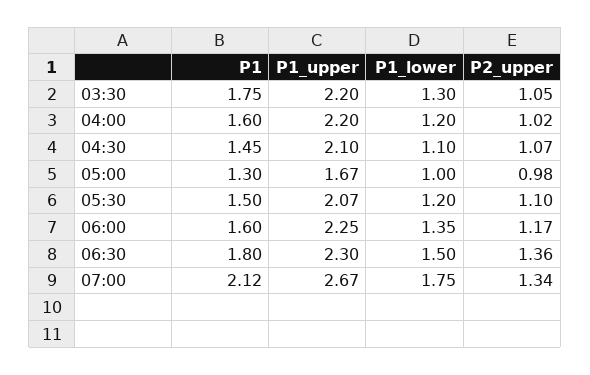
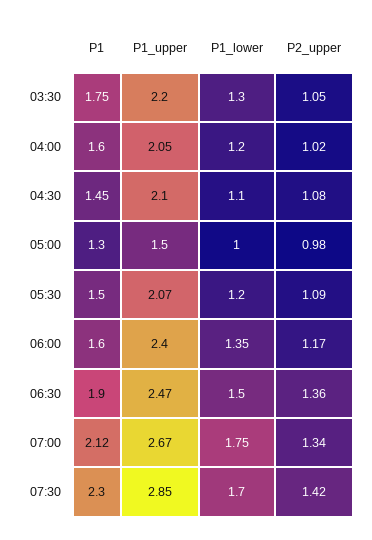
P1_upper, 04:00: 2.2 -> 2.05
P2_upper, 04:30: 1.07 -> 1.08
P1_upper, 05:00: 1.67 -> 1.5
P2_upper, 05:30: 1.1 -> 1.09
P1_upper, 06:00: 2.25 -> 2.4
P1, 06:30: 1.8 -> 1.9
P1_upper, 06:30: 2.3 -> 2.47
P1, 07:30: none -> 2.3
P1_upper, 07:30: none -> 2.85
P1_lower, 07:30: none -> 1.7
P2_upper, 07:30: none -> 1.42

